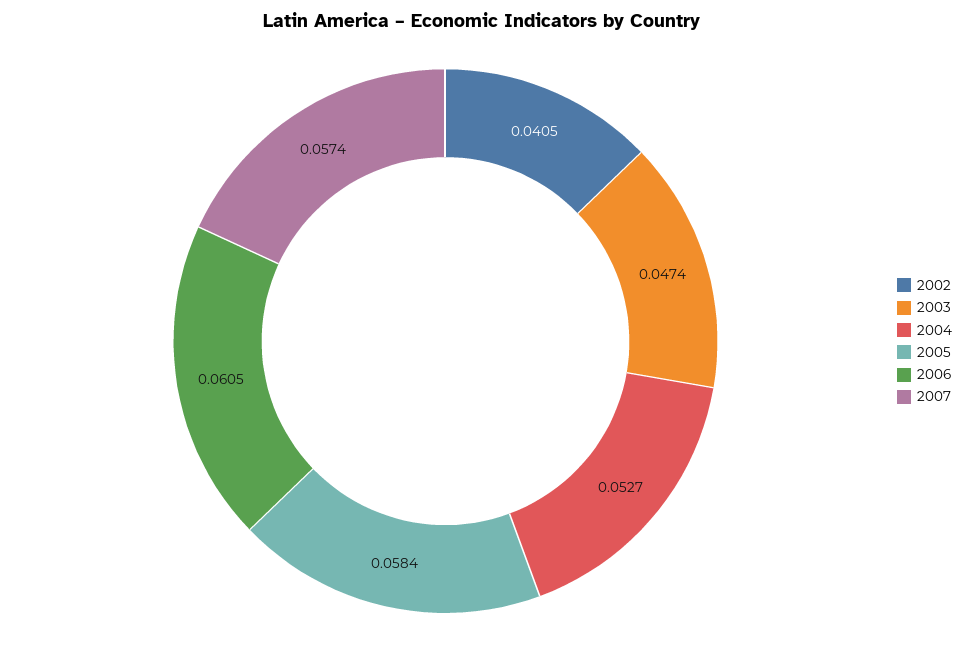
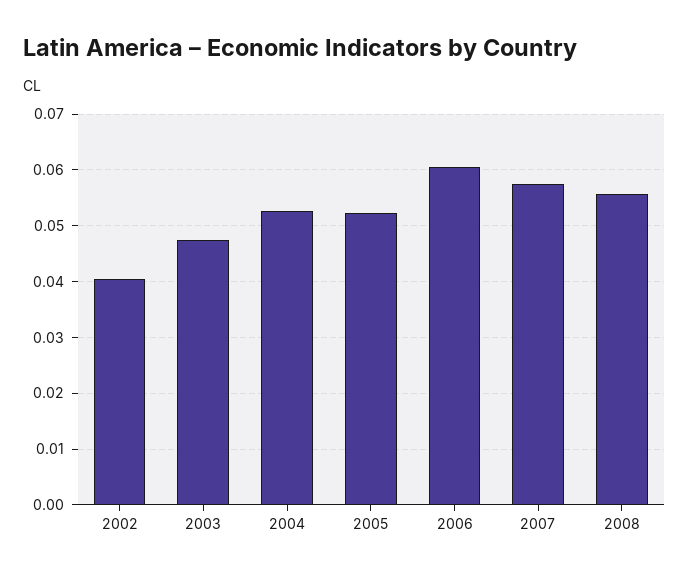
2005: 0.0584 -> 0.052
2008: none -> 0.056

